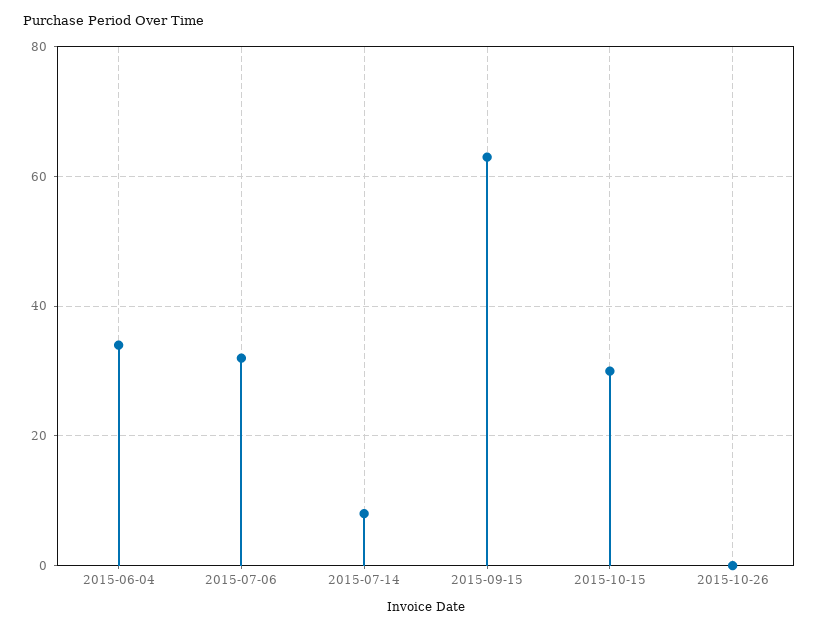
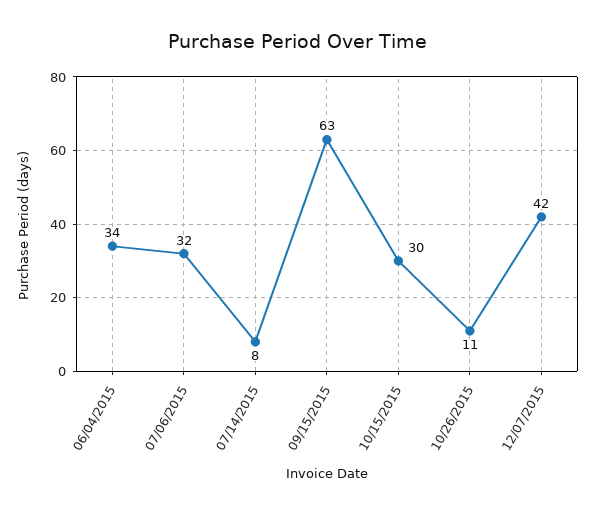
2015-10-26: 0 -> 11
12/07/2015: none -> 42

